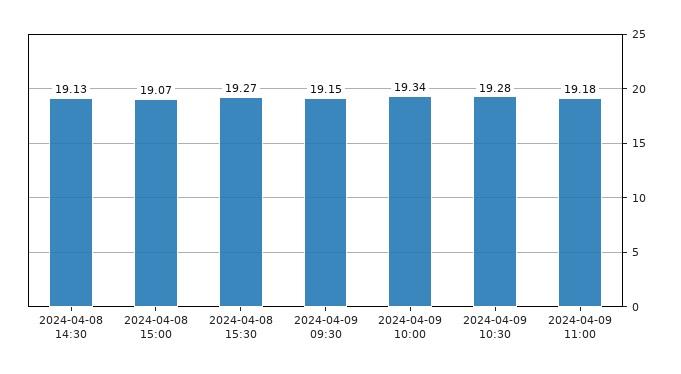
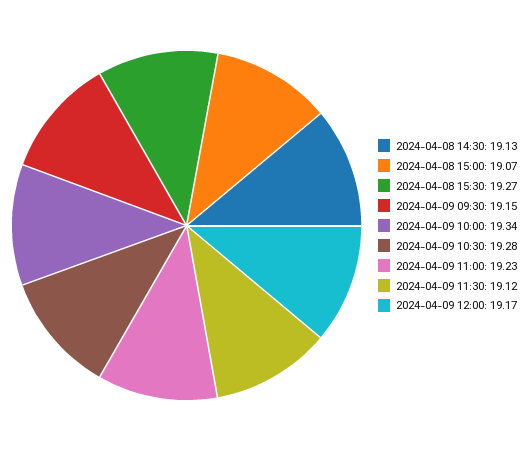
2024-04-09 11:00: 19.18 -> 19.23
2024-04-09 11:30: none -> 19.12
2024-04-09 12:00: none -> 19.17

